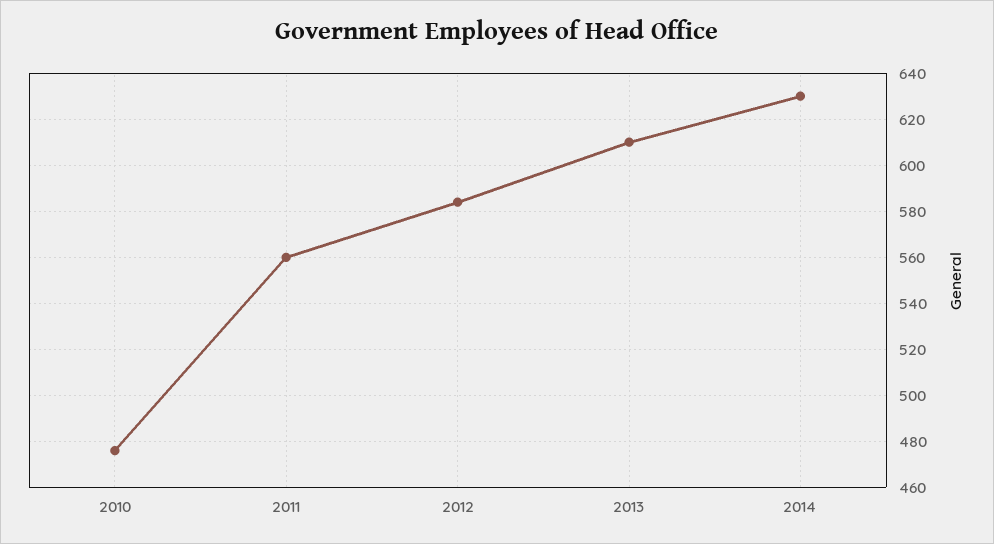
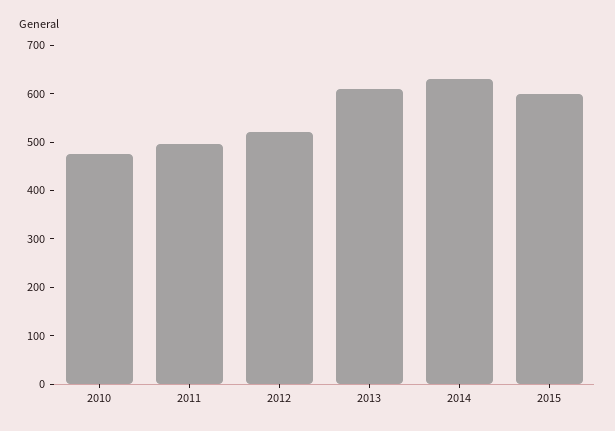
2011: 560 -> 500
2012: 585 -> 520
2015: none -> 600

